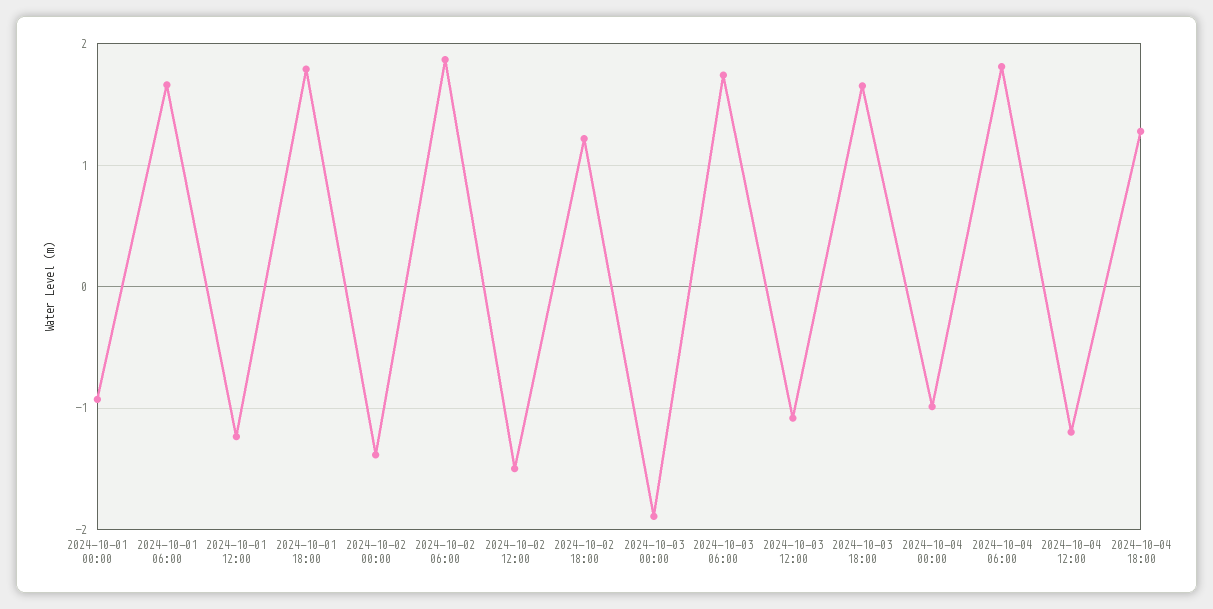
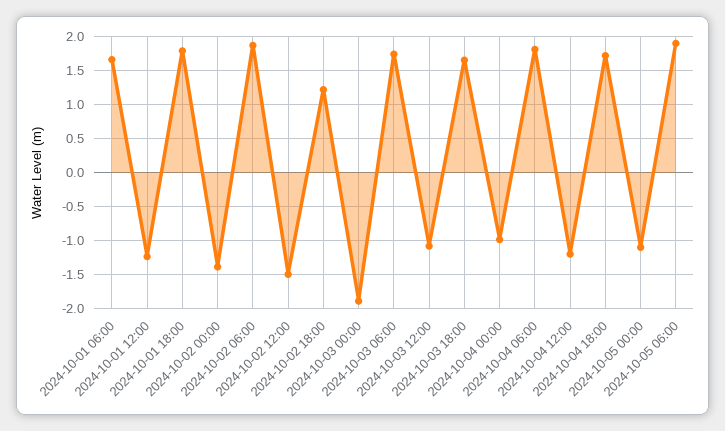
2024-10-01 00:00: -0.9 -> none
2024-10-04 18:00: 1.3 -> 1.7
2024-10-05 00:00: none -> -1.1
2024-10-05 06:00: none -> 1.9

